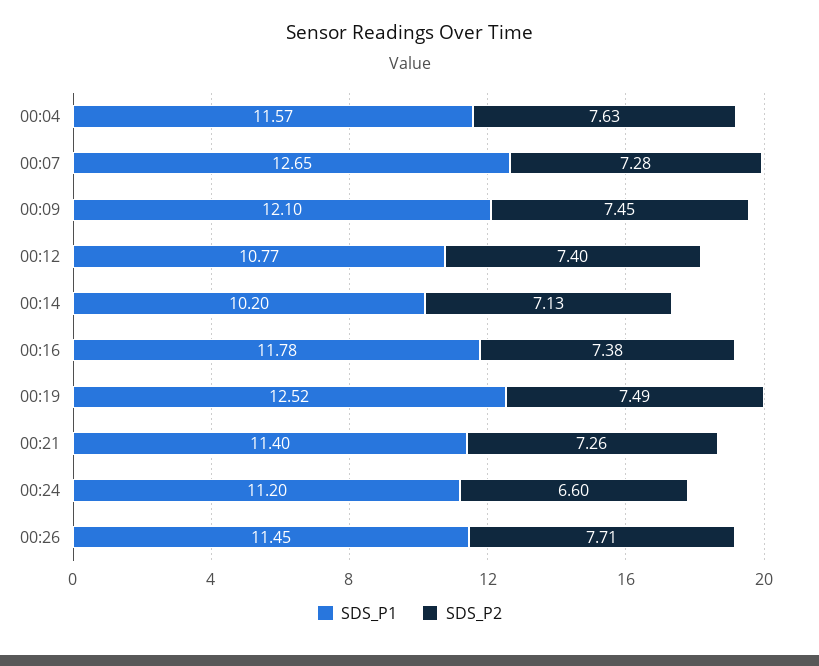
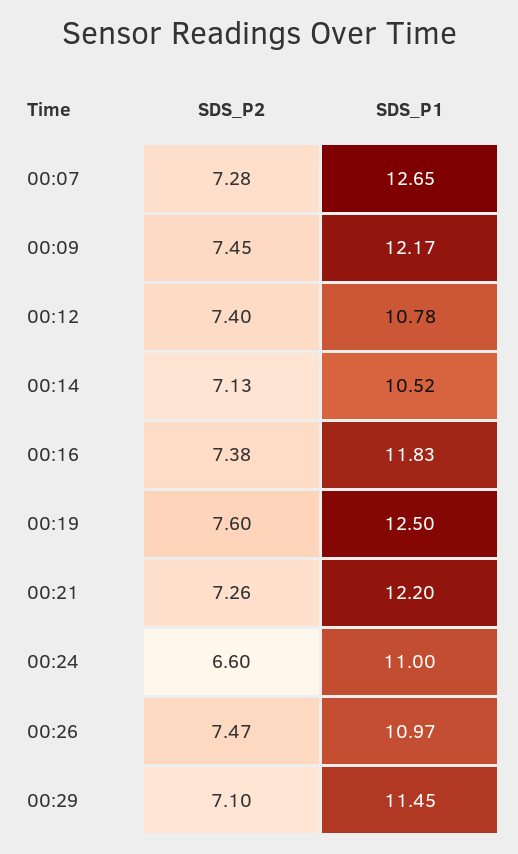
SDS_P1, 00:04: 11.57 -> none
SDS_P2, 00:04: 7.63 -> none
SDS_P1, 00:09: 12.1 -> 12.17
SDS_P1, 00:12: 10.77 -> 10.78
SDS_P1, 00:14: 10.2 -> 10.52
SDS_P1, 00:16: 11.78 -> 11.83
SDS_P1, 00:19: 12.52 -> 12.5
SDS_P2, 00:19: 7.49 -> 7.6
SDS_P1, 00:21: 11.4 -> 12.2
SDS_P1, 00:24: 11.2 -> 11
SDS_P1, 00:26: 11.45 -> 10.97
SDS_P2, 00:26: 7.71 -> 7.47
SDS_P2, 00:29: none -> 7.1
SDS_P1, 00:29: none -> 11.45

